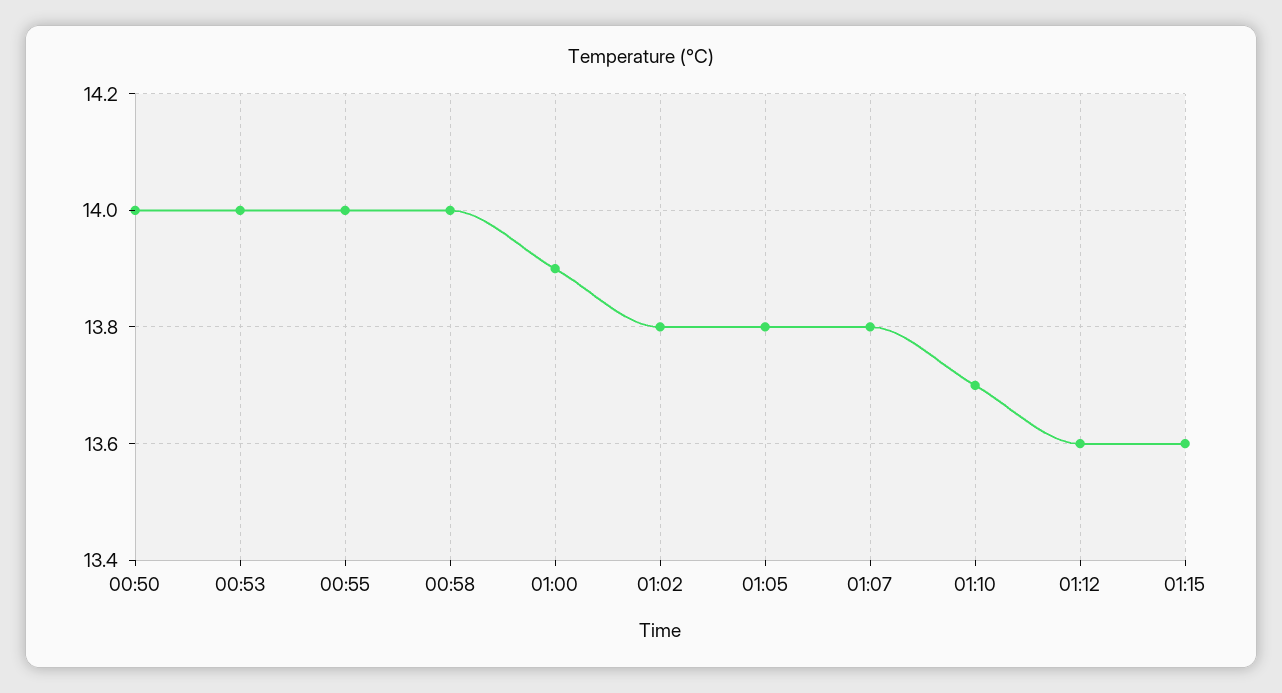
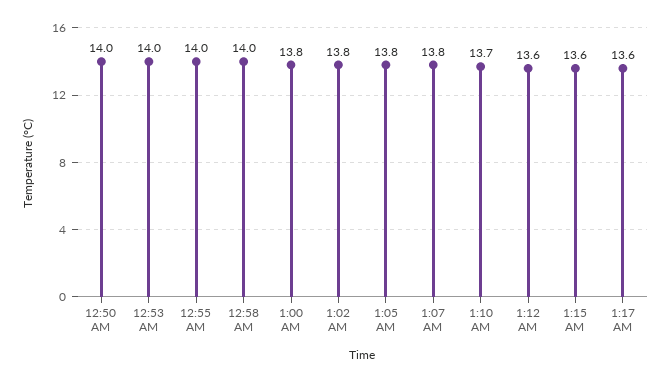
01:00: 13.9 -> 13.8
1:17 AM: none -> 13.6

